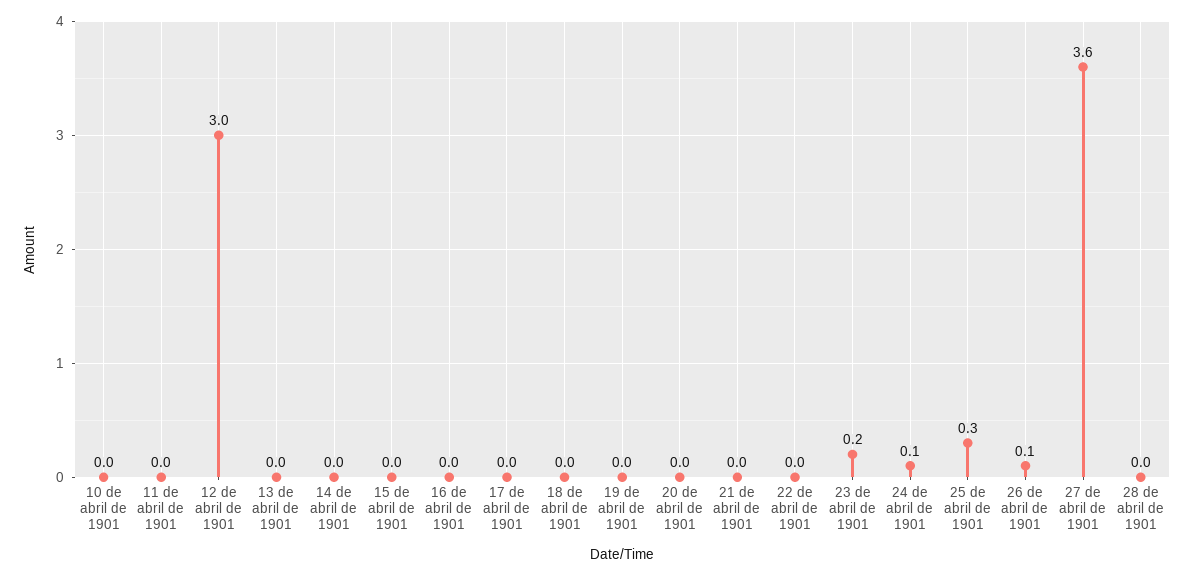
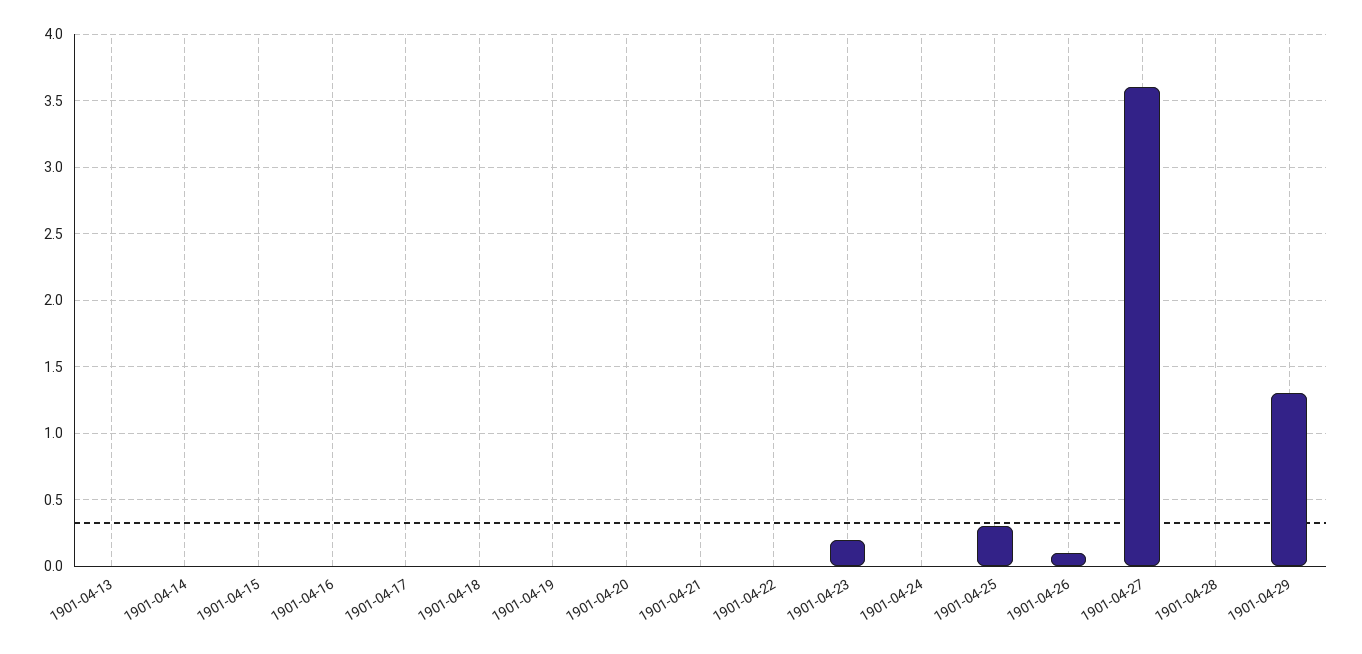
10 de abril de 1901: 0 -> none
11 de abril de 1901: 0 -> none
12 de abril de 1901: 3 -> none
24 de abril de 1901: 0.1 -> 0
1901-04-29: none -> 1.3

